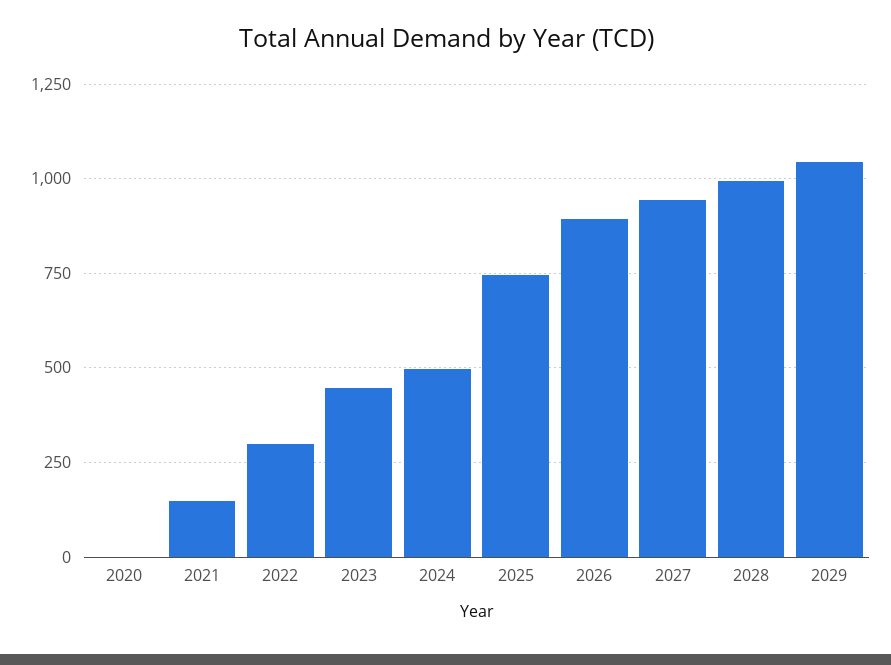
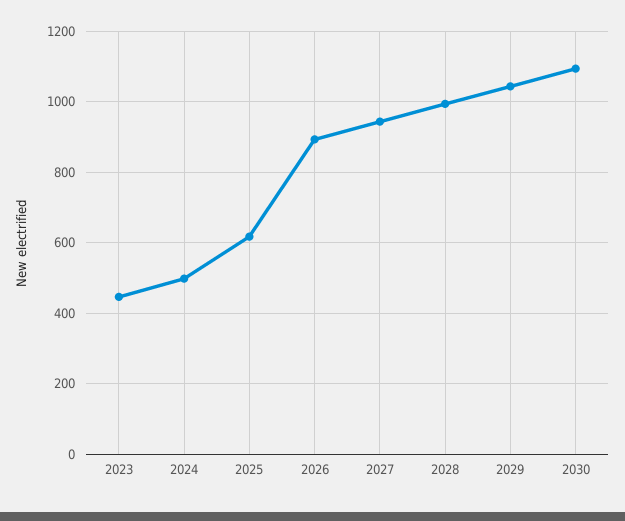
2020: 0 -> none
2021: 150 -> none
2022: 300 -> none
2025: 750 -> 620
2030: none -> 1100

